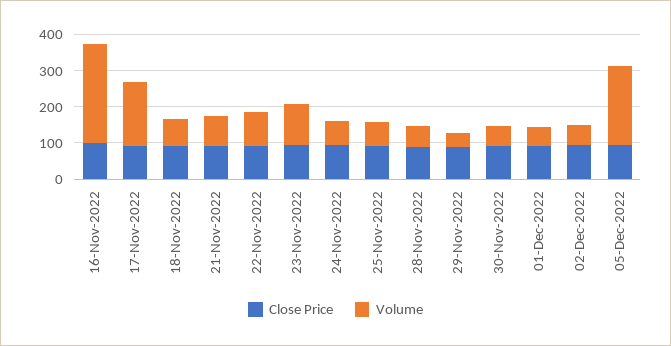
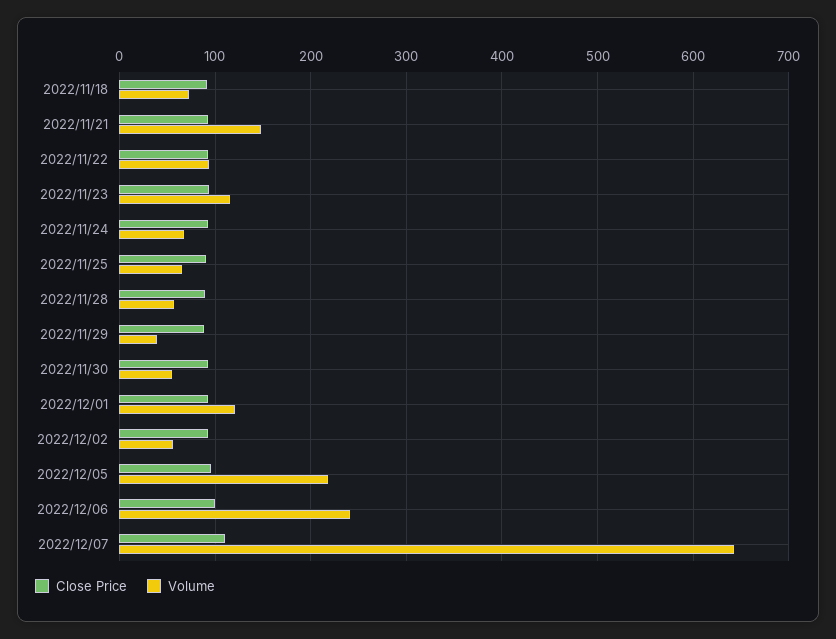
Close Price, 16-Nov-2022: 100 -> none
Volume, 16-Nov-2022: 275 -> none
Close Price, 17-Nov-2022: 100 -> none
Volume, 17-Nov-2022: 175 -> none
Volume, 21-Nov-2022: 75 -> 150
Volume, 01-Dec-2022: 50 -> 120
Close Price, 2022/12/06: none -> 100
Volume, 2022/12/06: none -> 240
Close Price, 2022/12/07: none -> 110
Volume, 2022/12/07: none -> 640

